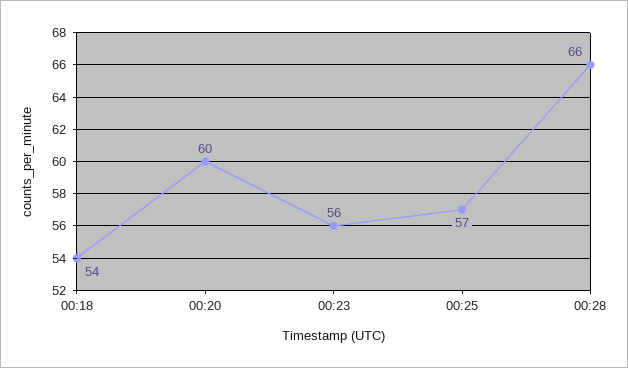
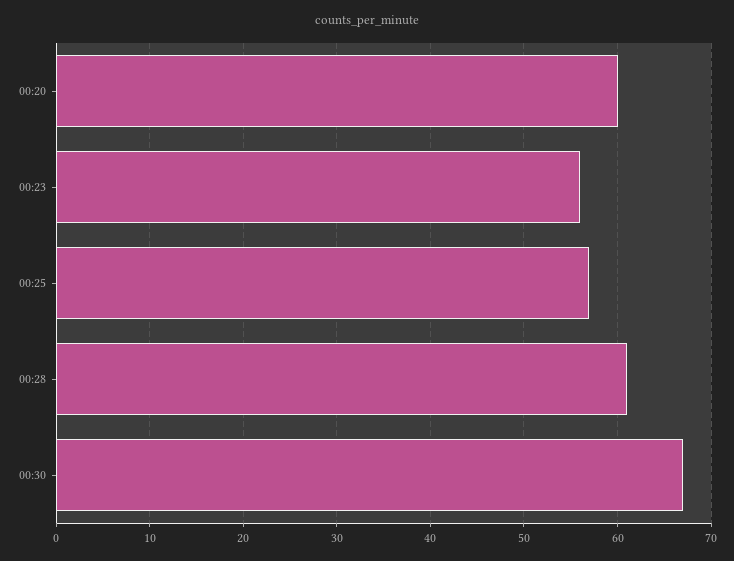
00:18: 54 -> none
00:28: 66 -> 61
00:30: none -> 67

